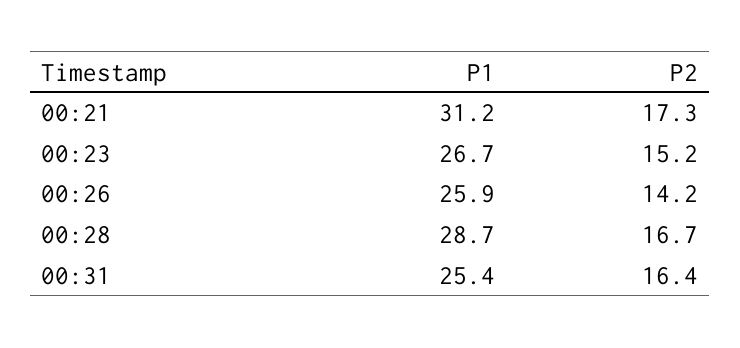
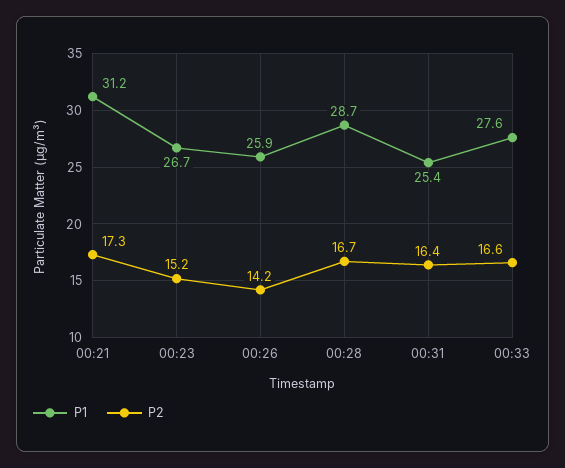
P1, 00:33: none -> 27.6
P2, 00:33: none -> 16.6

